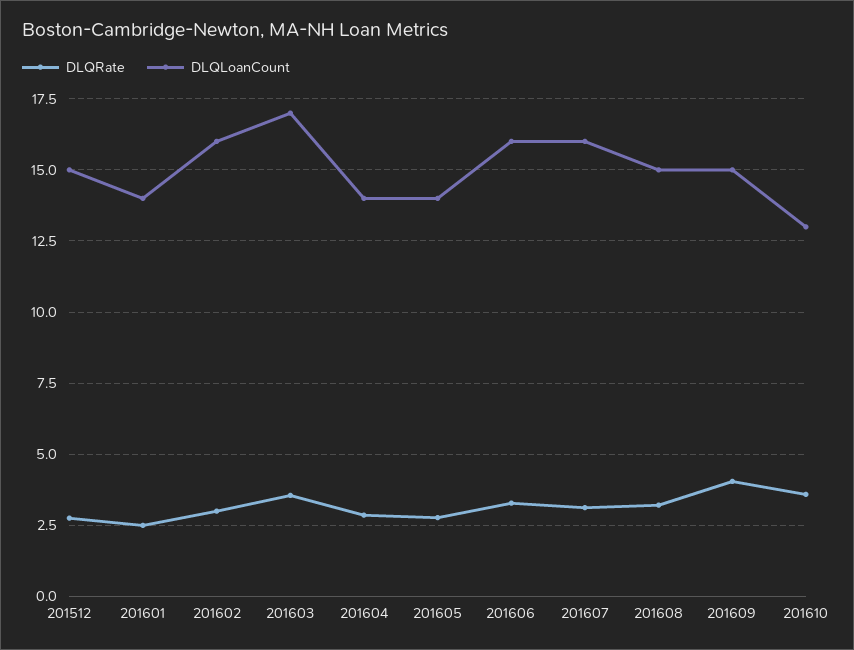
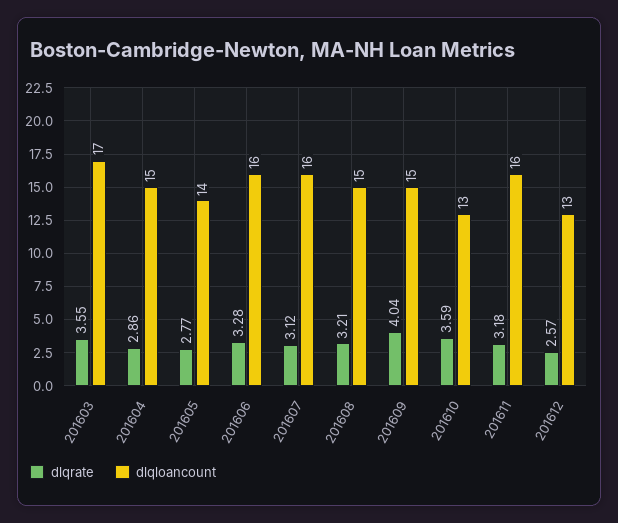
DLQRate, 201512: 2.75 -> none
DLQLoanCount, 201512: 15 -> none
DLQRate, 201601: 2.5 -> none
DLQLoanCount, 201601: 14 -> none
DLQRate, 201602: 3 -> none
DLQLoanCount, 201602: 16 -> none
DLQLoanCount, 201604: 14 -> 15
DLQRate, 201611: none -> 3.18
DLQLoanCount, 201611: none -> 16
DLQRate, 201612: none -> 2.57
DLQLoanCount, 201612: none -> 13

